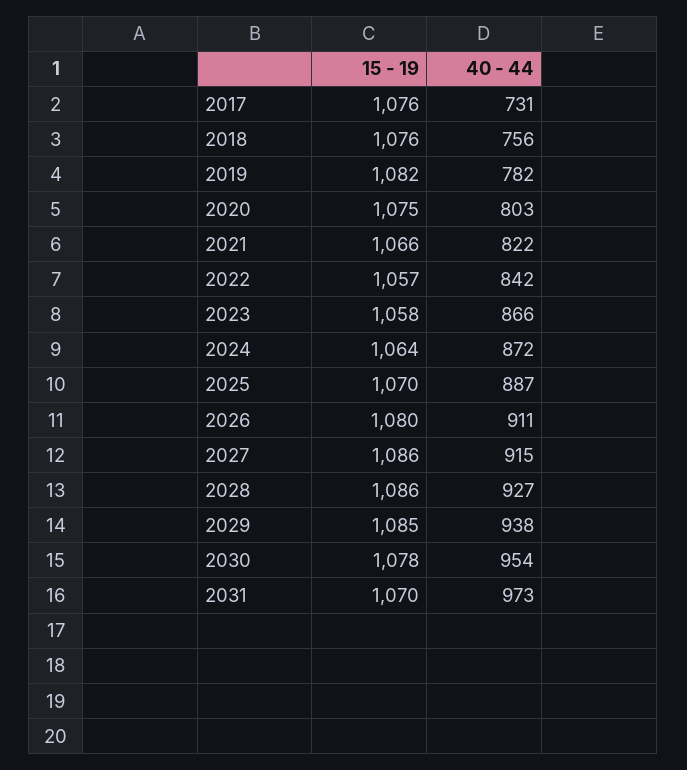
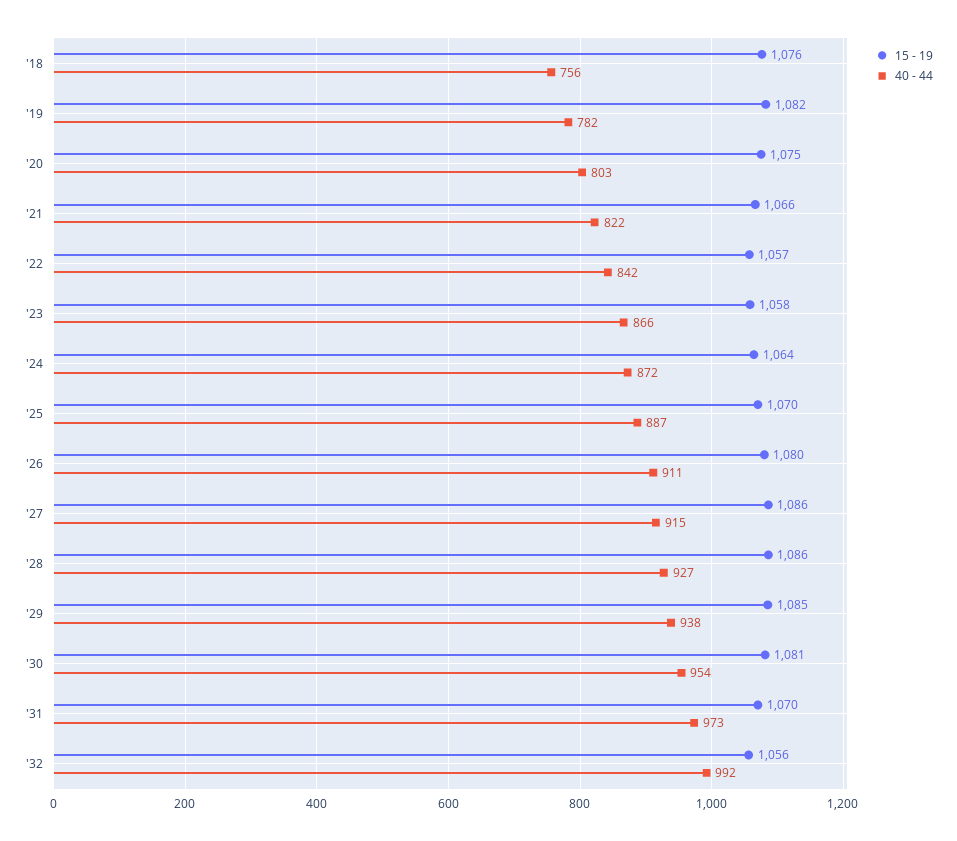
15 - 19, 2017: 1076 -> none
40 - 44, 2017: 731 -> none
15 - 19, 2030: 1078 -> 1081
15 - 19, '32: none -> 1056
40 - 44, '32: none -> 992

